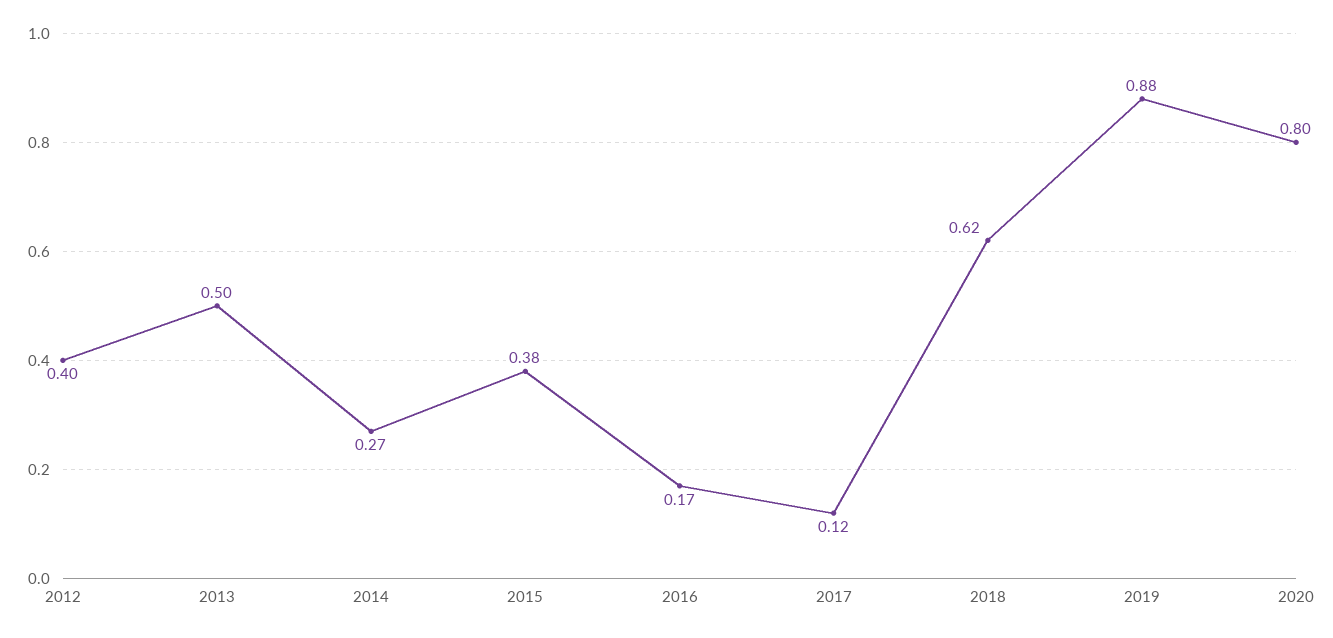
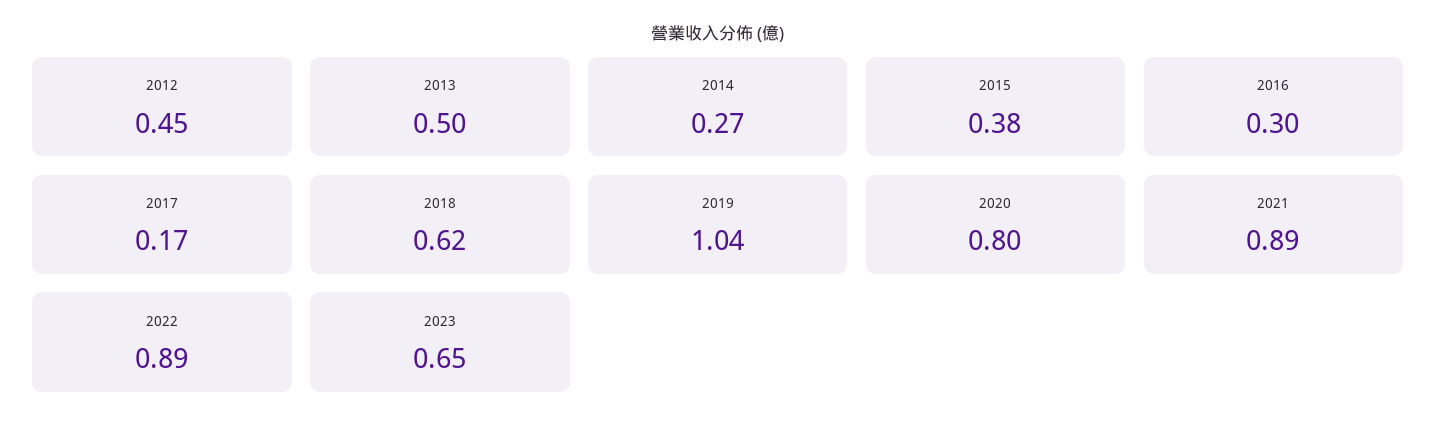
2012: 0.4 -> 0.45
2016: 0.17 -> 0.3
2017: 0.12 -> 0.17
2019: 0.88 -> 1.04
2021: none -> 0.89
2022: none -> 0.89
2023: none -> 0.65

